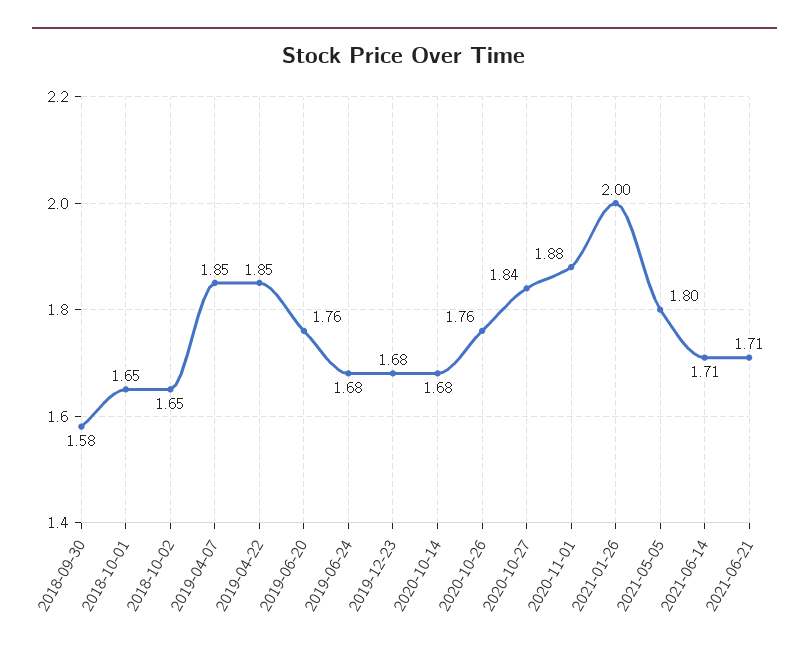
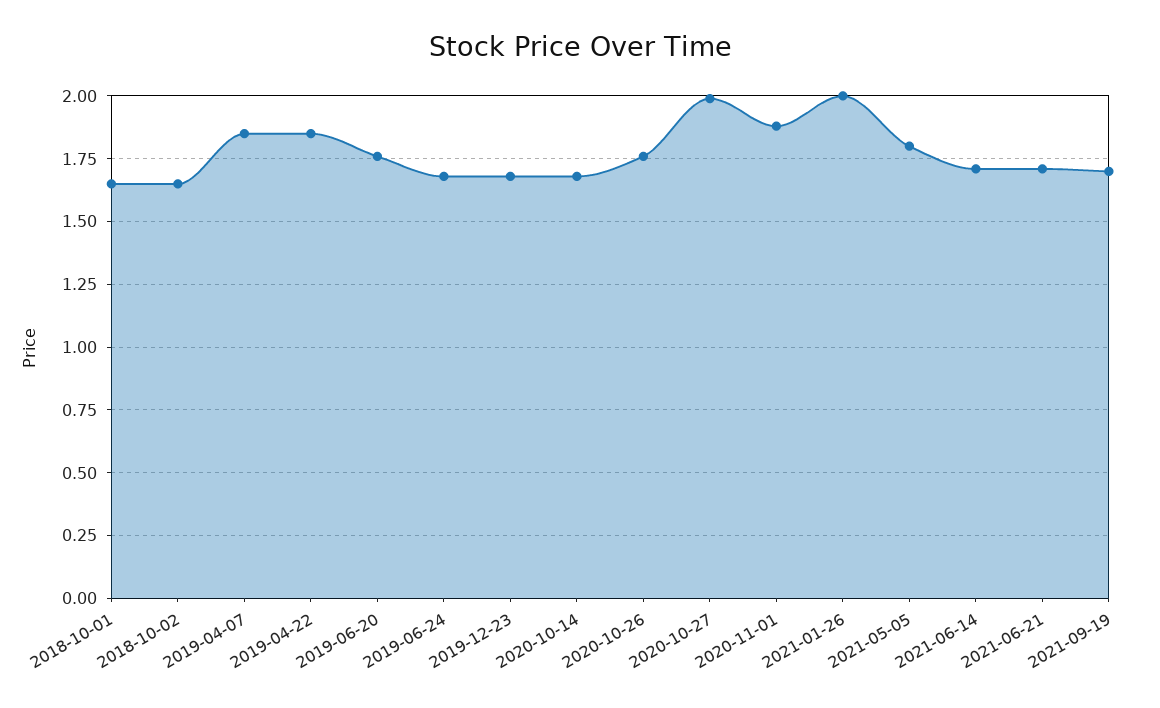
2018-09-30: 1.58 -> none
2020-10-27: 1.84 -> 2
2021-09-19: none -> 1.7

